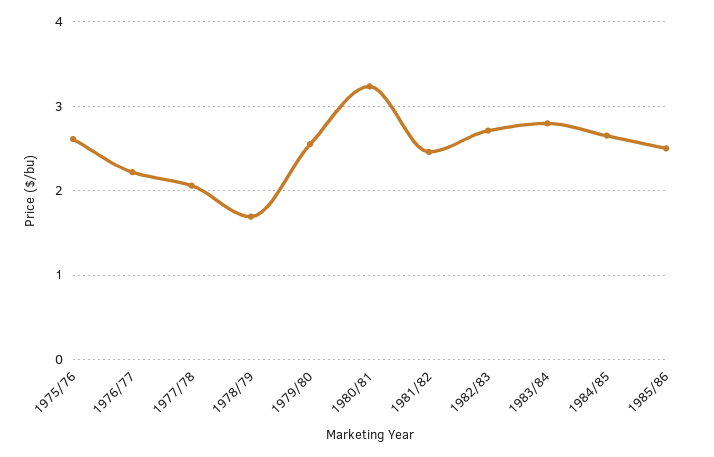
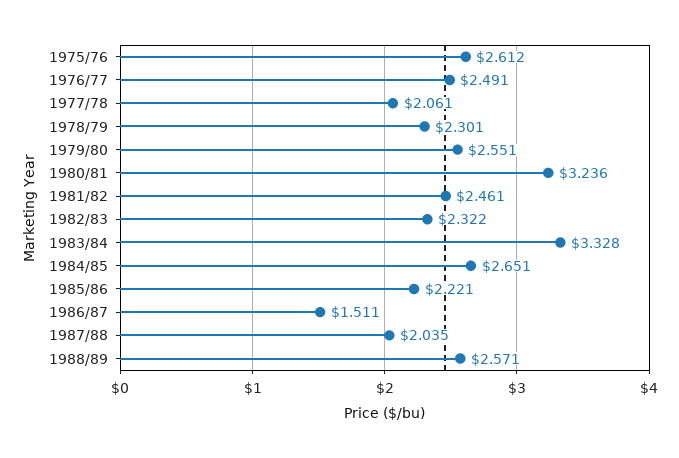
1976/77: 2.2 -> 2.491
1978/79: 1.7 -> 2.301
1982/83: 2.7 -> 2.322
1983/84: 2.8 -> 3.328
1985/86: 2.5 -> 2.221
1986/87: none -> 1.511
1987/88: none -> 2.035
1988/89: none -> 2.571

